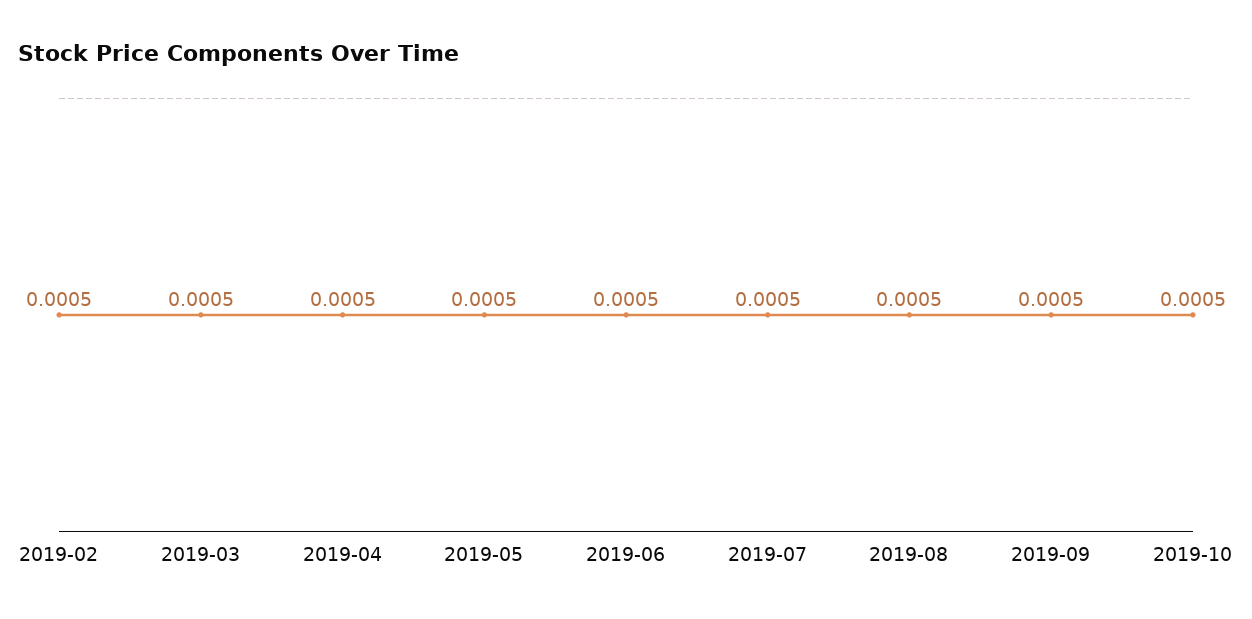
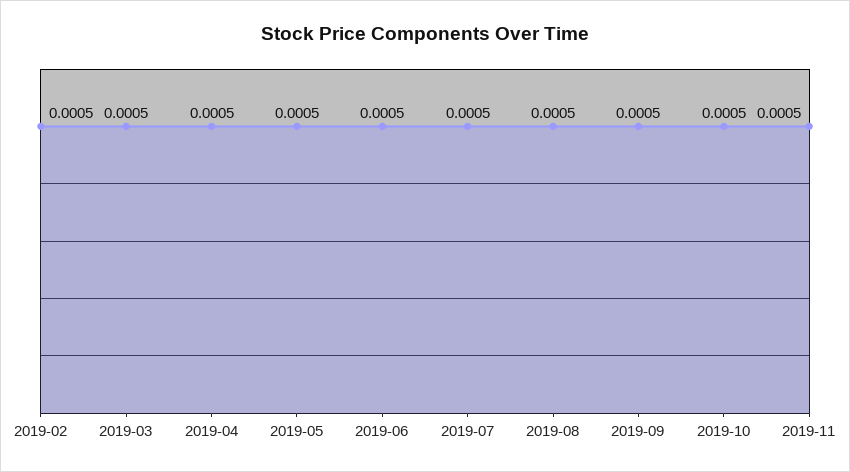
2019-11: none -> 0.0005

